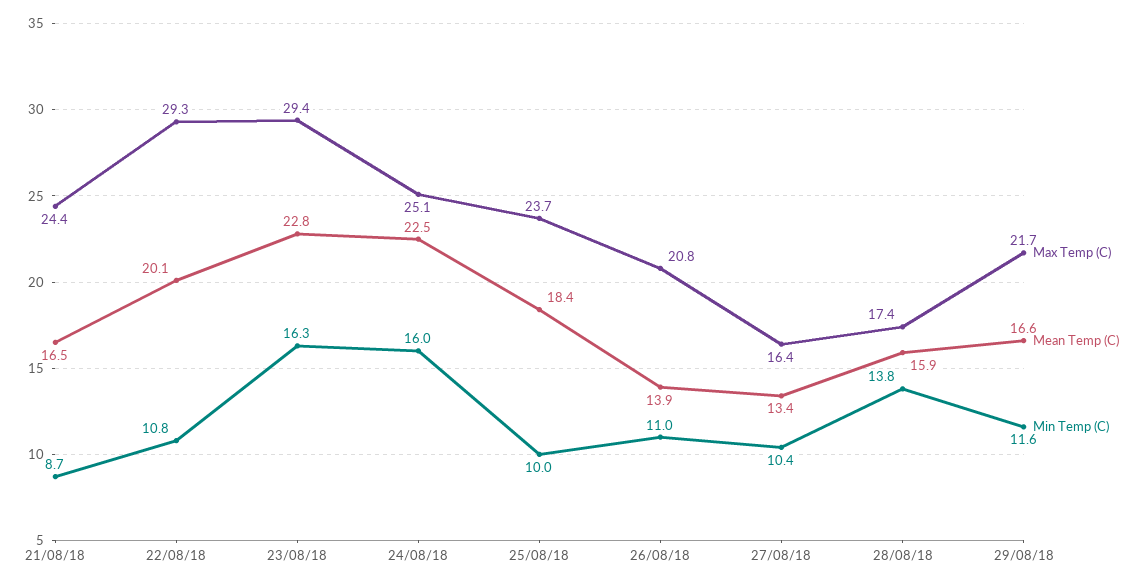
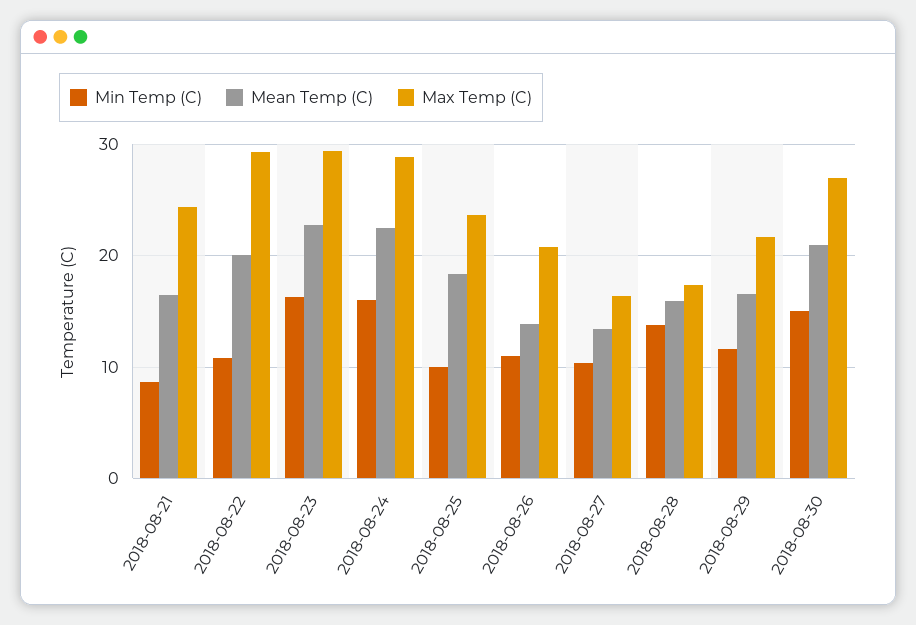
Max Temp (C), 24/08/18: 25.1 -> 29
Min Temp (C), 2018-08-30: none -> 15
Mean Temp (C), 2018-08-30: none -> 21
Max Temp (C), 2018-08-30: none -> 27

